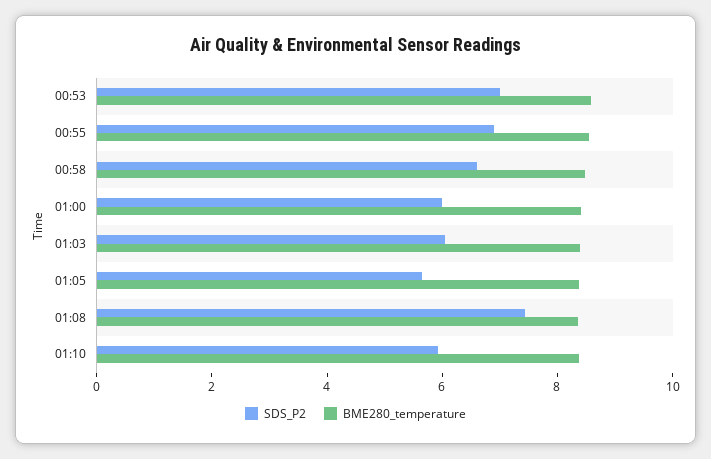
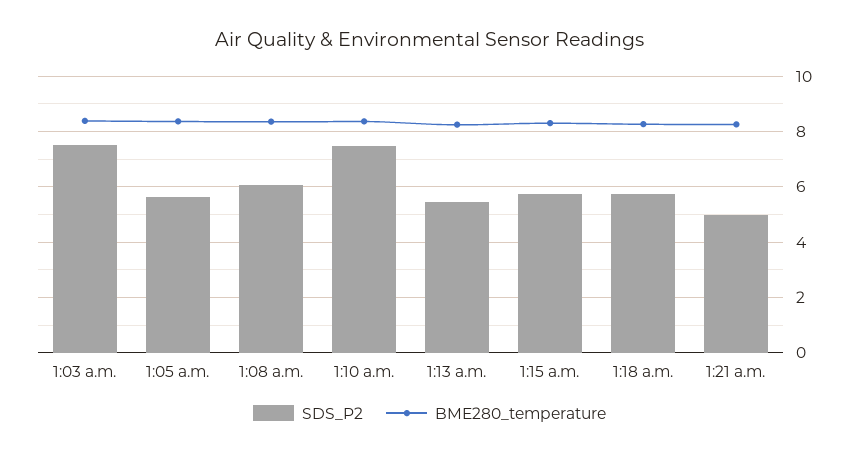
SDS_P2, 00:53: 7 -> none
BME280_temperature, 00:53: 8.5 -> none
SDS_P2, 00:55: 7 -> none
BME280_temperature, 00:55: 8.5 -> none
SDS_P2, 00:58: 6.5 -> none
BME280_temperature, 00:58: 8.5 -> none
SDS_P2, 01:00: 6 -> none
BME280_temperature, 01:00: 8.5 -> none
SDS_P2, 01:03: 6 -> 7.5
SDS_P2, 01:08: 7.5 -> 6
SDS_P2, 01:10: 6 -> 7.5
SDS_P2, 1:13 a.m.: none -> 5.5
BME280_temperature, 1:13 a.m.: none -> 8.25
SDS_P2, 1:15 a.m.: none -> 5.75
BME280_temperature, 1:15 a.m.: none -> 8.25
SDS_P2, 1:18 a.m.: none -> 5.75
BME280_temperature, 1:18 a.m.: none -> 8.25
SDS_P2, 1:21 a.m.: none -> 5
BME280_temperature, 1:21 a.m.: none -> 8.25

